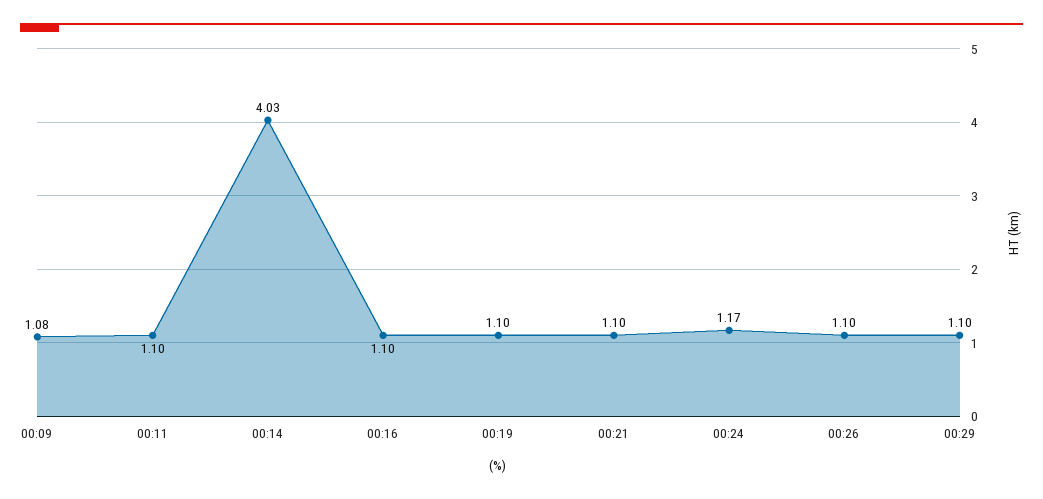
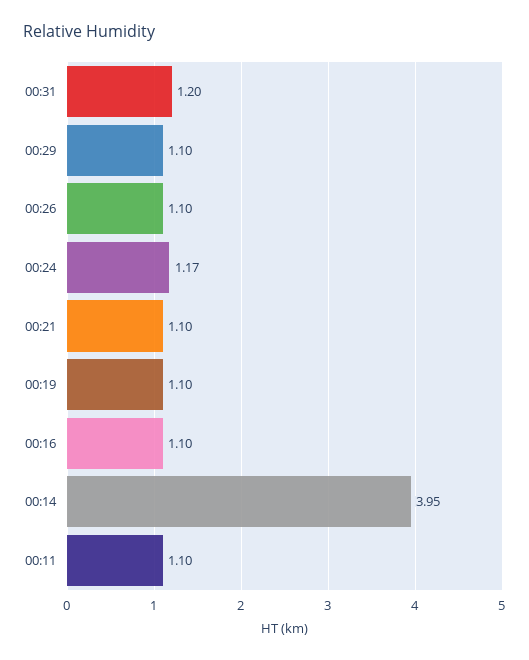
00:09: 1.08 -> none
00:14: 4.03 -> 3.95
00:31: none -> 1.2

